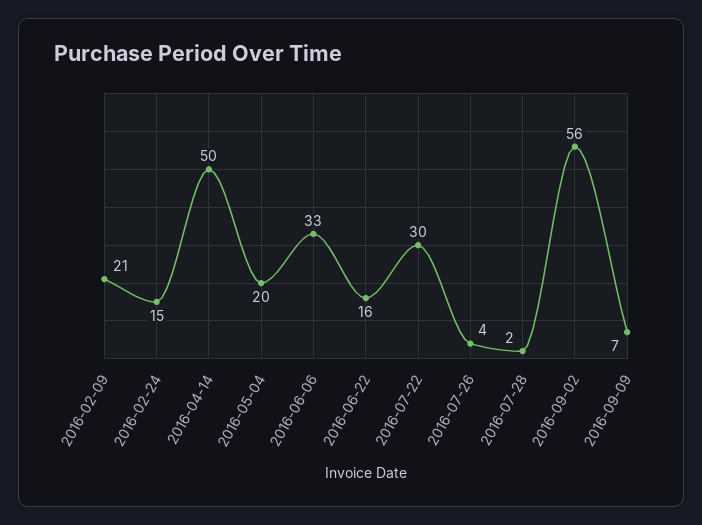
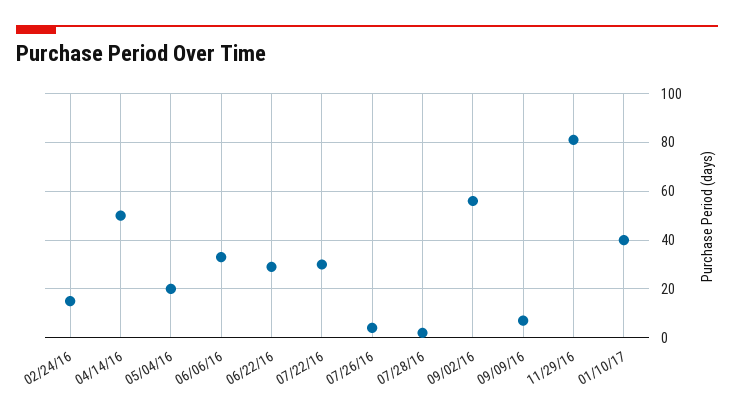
2016-02-09: 21 -> none
2016-06-22: 16 -> 30
11/29/16: none -> 80
01/10/17: none -> 40

